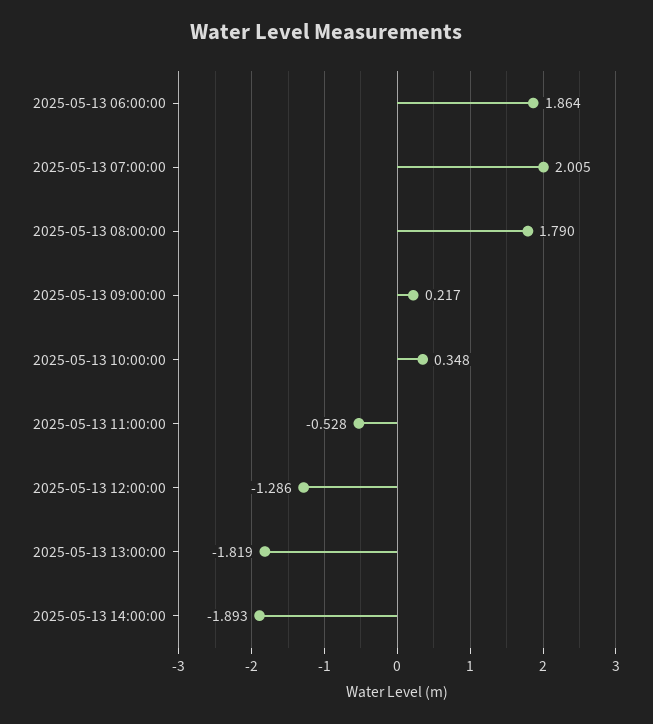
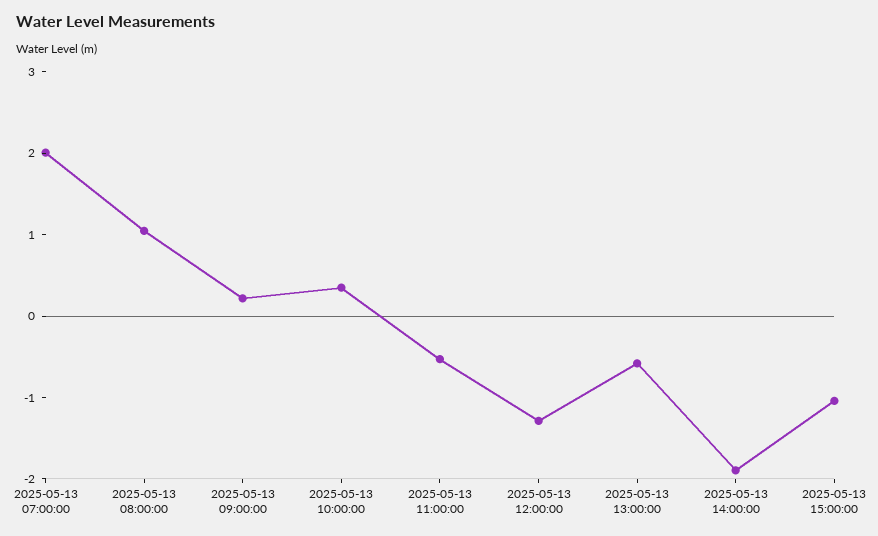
2025-05-13 06:00:00: 1.864 -> none
2025-05-13 08:00:00: 1.79 -> 1
2025-05-13 13:00:00: -1.819 -> -0.6
2025-05-13 15:00:00: none -> -1

